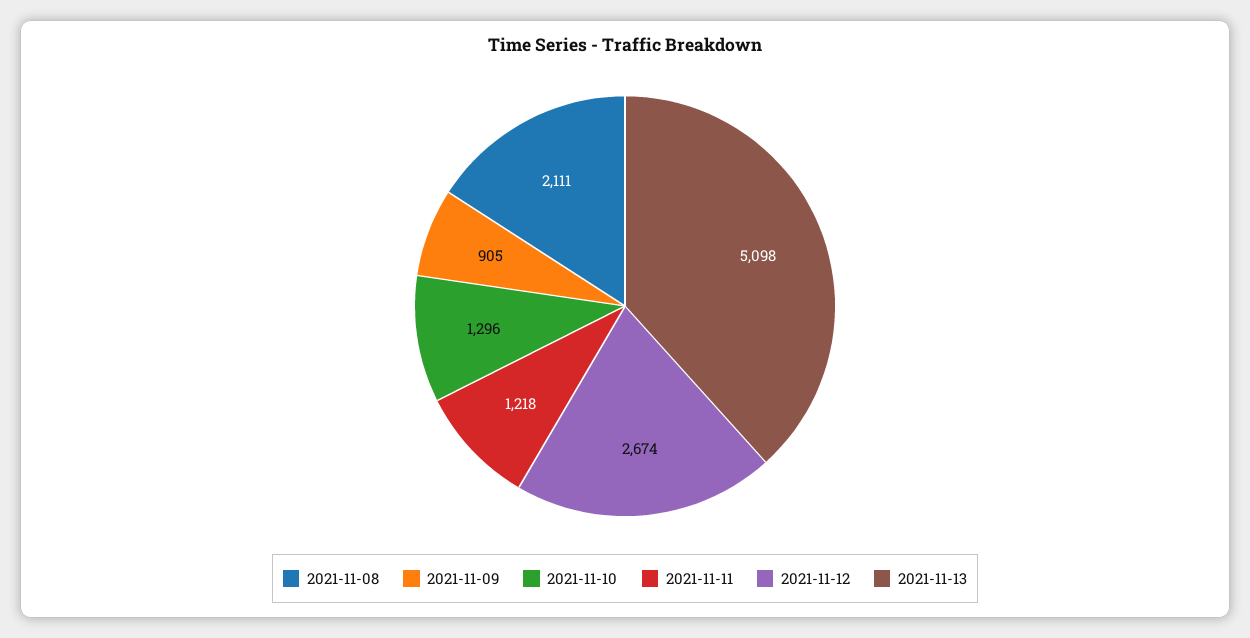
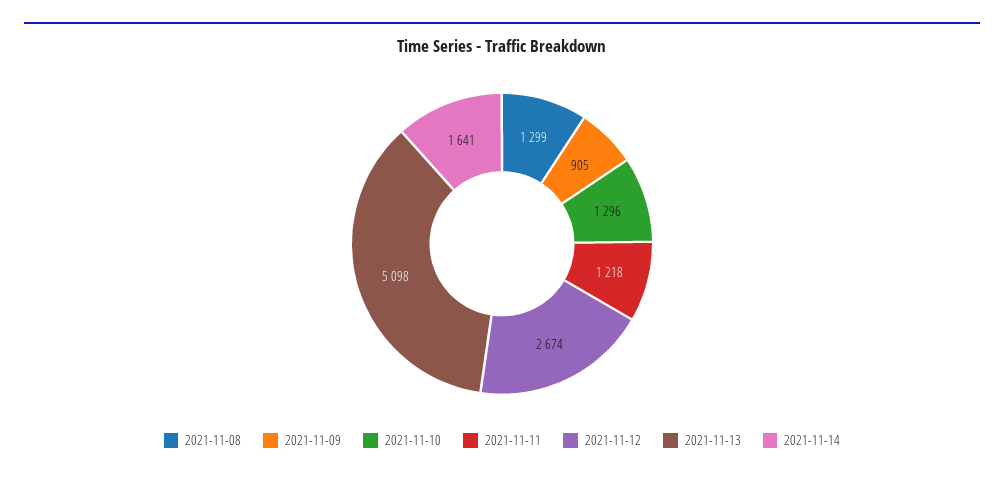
2021-11-08: 2111 -> 1299
2021-11-14: none -> 1641

